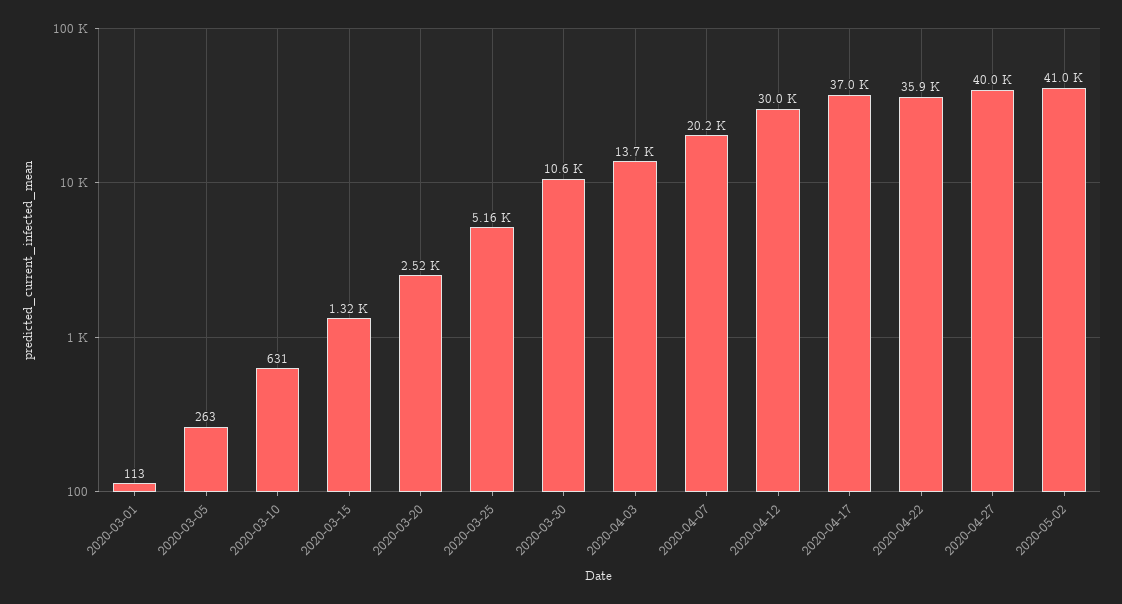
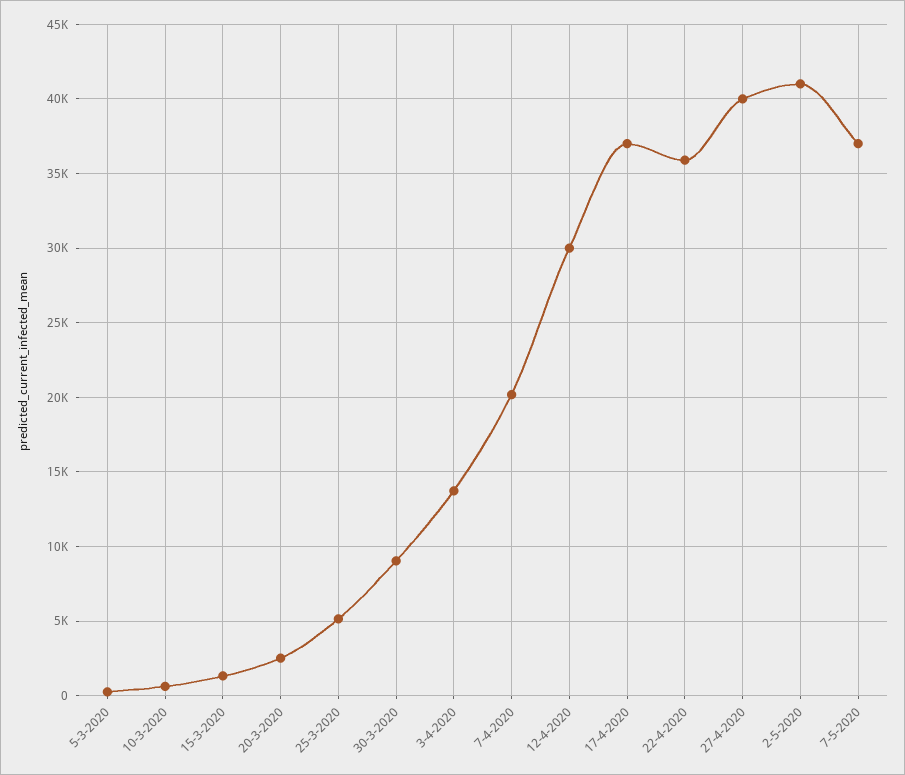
2020-03-01: 113 -> none
2020-03-30: 10600 -> 9000
7-5-2020: none -> 37000

